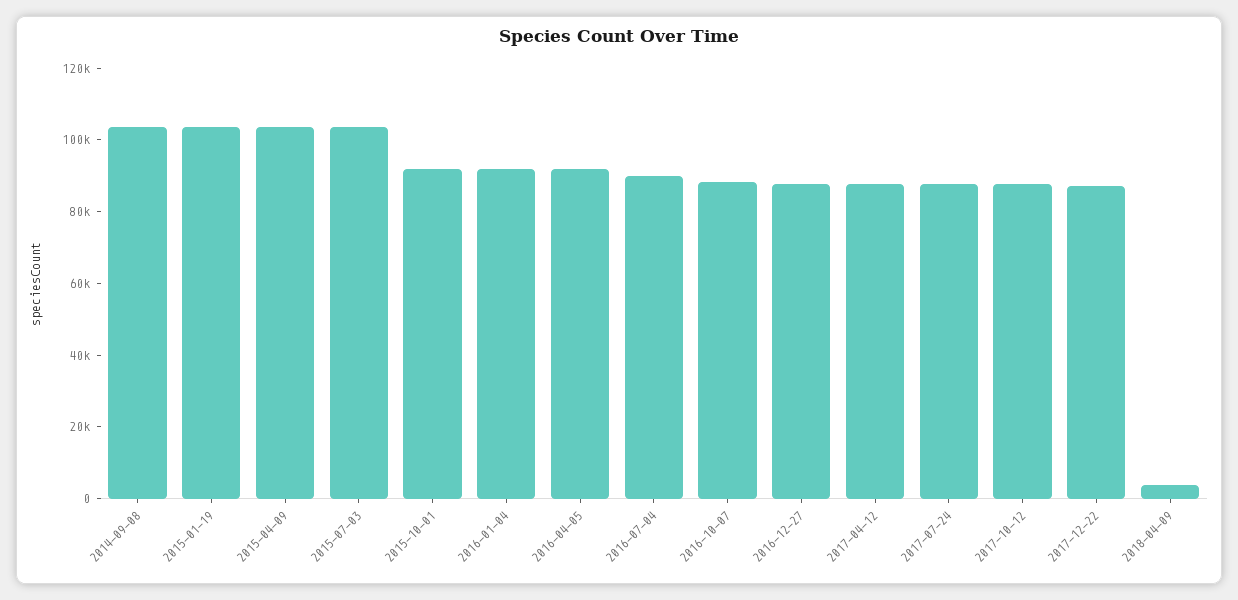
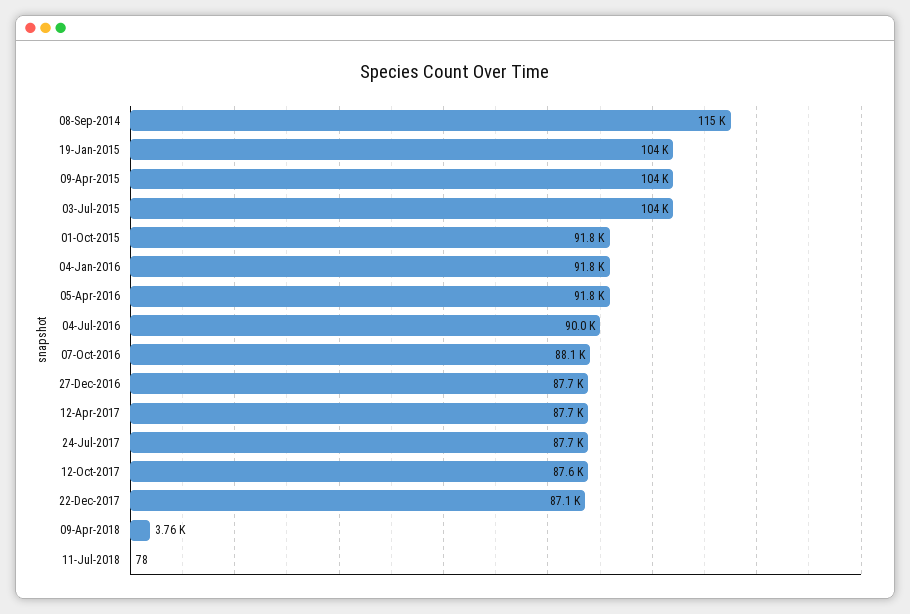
2014-09-08: 105000 -> 115000
11-Jul-2018: none -> 78

